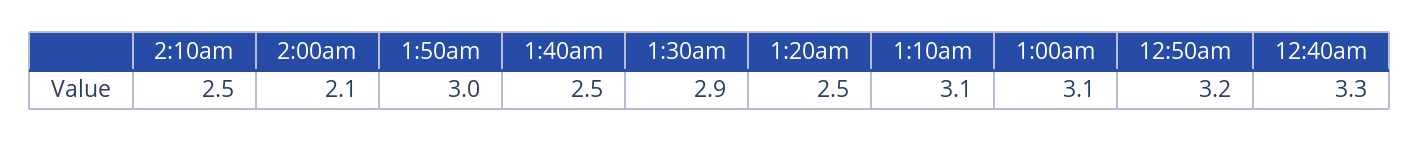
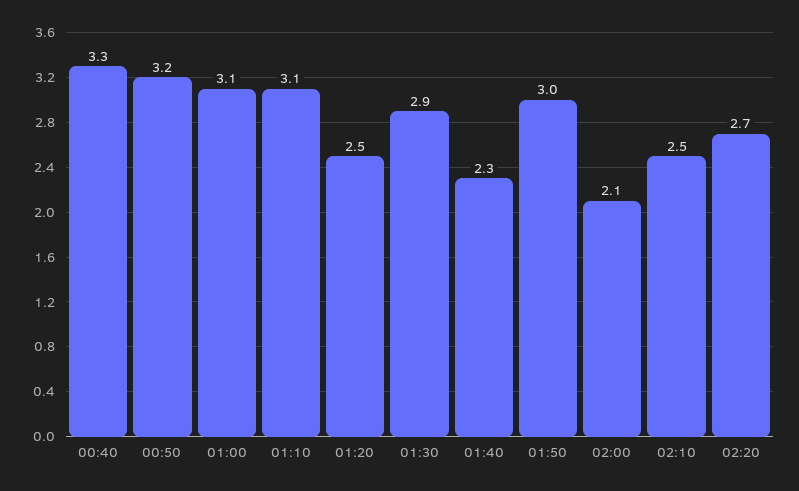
1:40am: 2.5 -> 2.3
02:20: none -> 2.7

